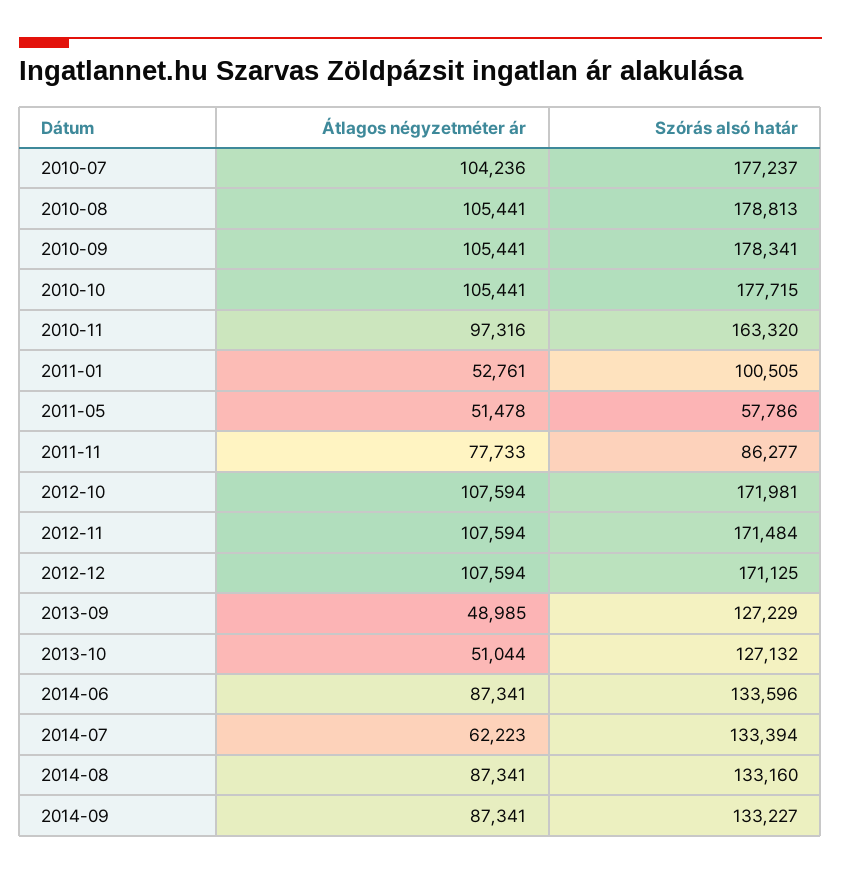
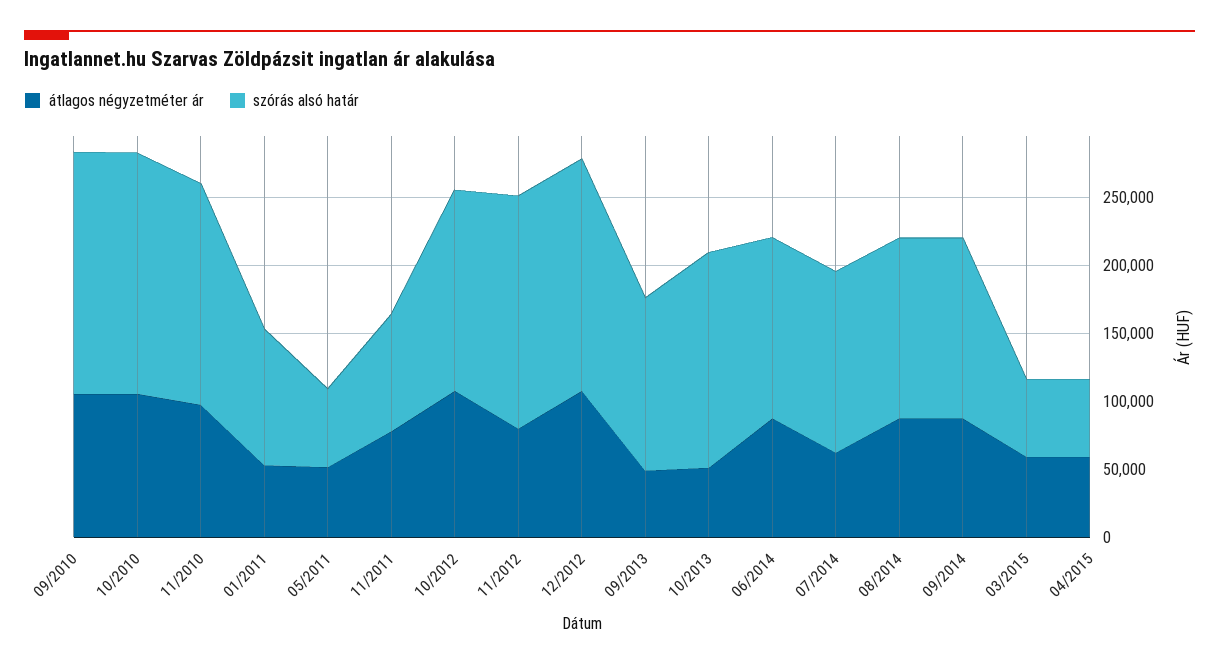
Átlagos négyzetméter ár, 2010-07: 104236 -> none
Szórás alsó határ, 2010-07: 177237 -> none
Átlagos négyzetméter ár, 2010-08: 105441 -> none
Szórás alsó határ, 2010-08: 178813 -> none
Szórás alsó határ, 2012-10: 171981 -> 150000
Átlagos négyzetméter ár, 2012-11: 107594 -> 80000
Szórás alsó határ, 2013-10: 127132 -> 160000
Átlagos négyzetméter ár, 03/2015: none -> 60000
Szórás alsó határ, 03/2015: none -> 60000
Átlagos négyzetméter ár, 04/2015: none -> 60000
Szórás alsó határ, 04/2015: none -> 60000

